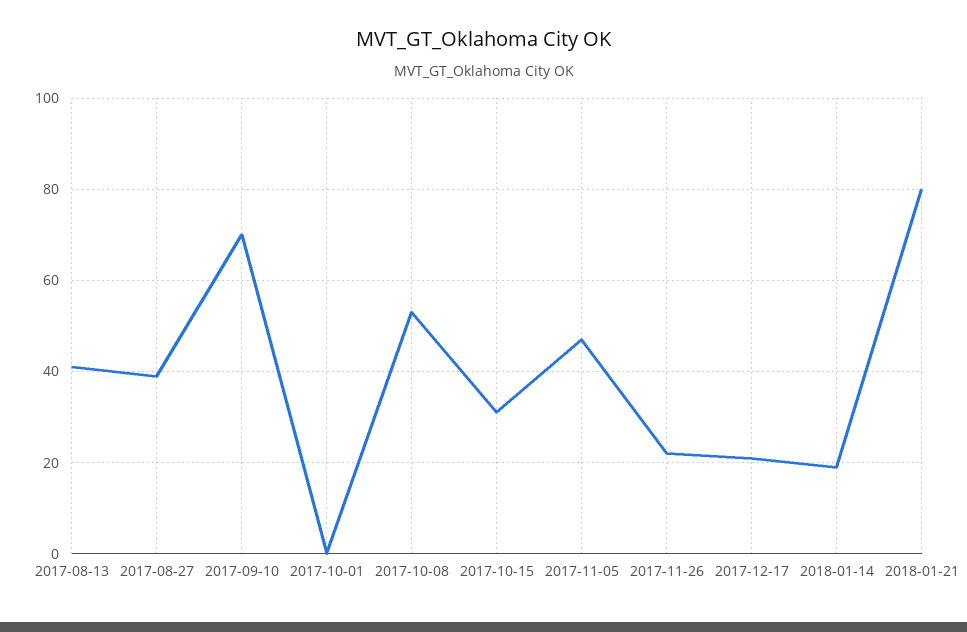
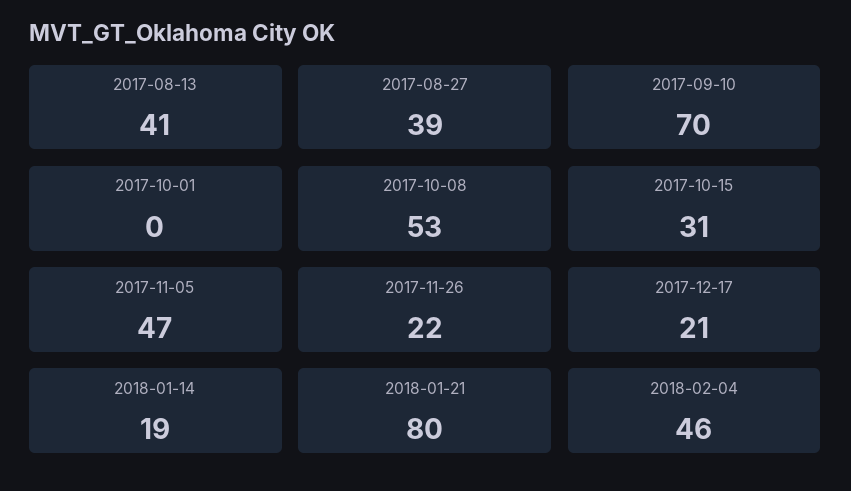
2018-02-04: none -> 46

